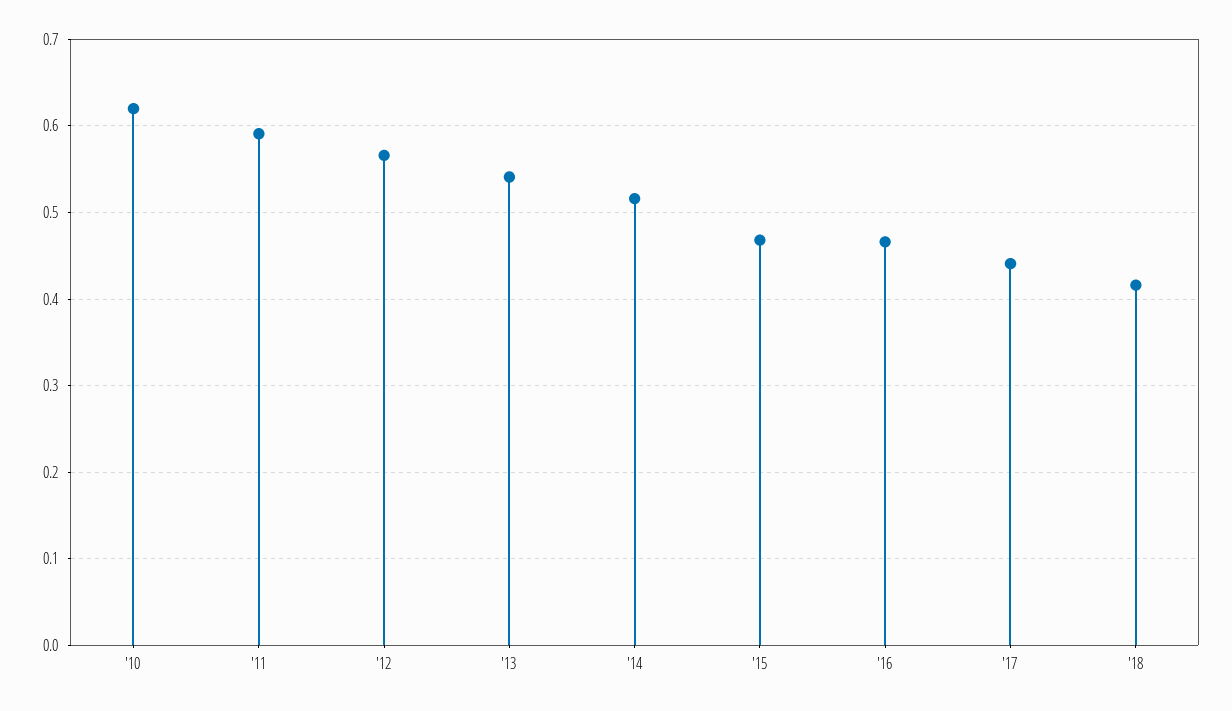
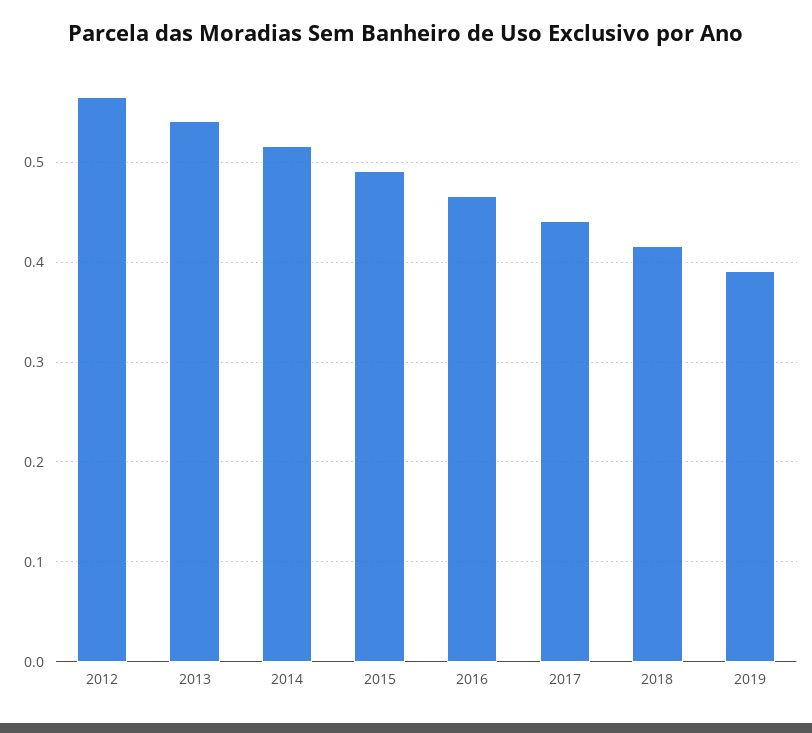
'10: 0.62 -> none
'11: 0.59 -> none
'15: 0.47 -> 0.49
2019: none -> 0.39

